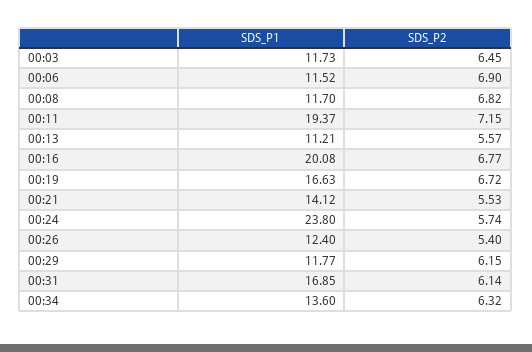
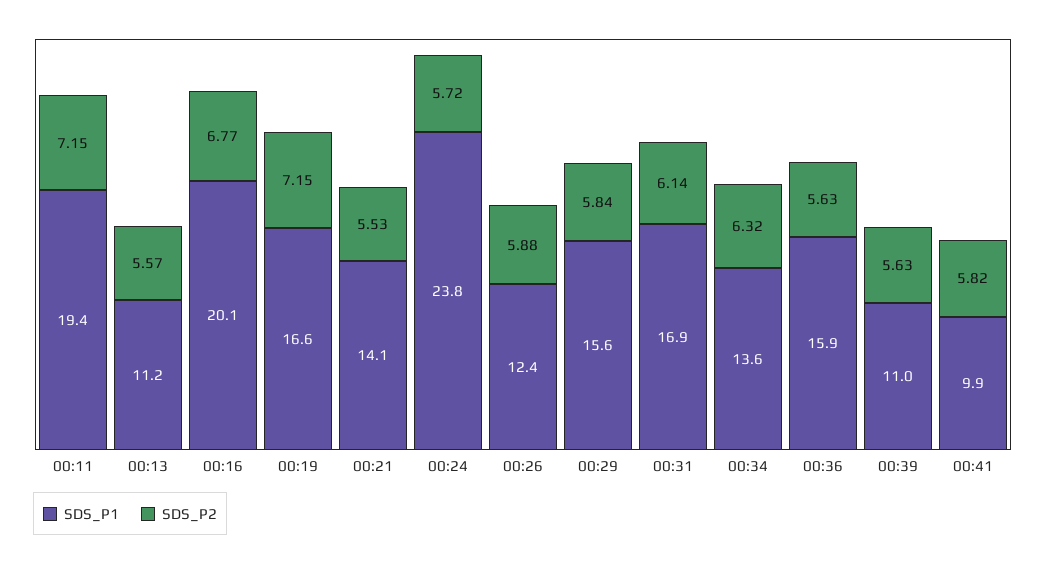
SDS_P1, 00:03: 11.73 -> none
SDS_P2, 00:03: 6.45 -> none
SDS_P1, 00:06: 11.52 -> none
SDS_P2, 00:06: 6.9 -> none
SDS_P1, 00:08: 11.7 -> none
SDS_P2, 00:08: 6.82 -> none
SDS_P2, 00:19: 6.72 -> 7.15
SDS_P2, 00:24: 5.74 -> 5.72
SDS_P2, 00:26: 5.4 -> 5.88
SDS_P1, 00:29: 11.77 -> 15.6
SDS_P2, 00:29: 6.15 -> 5.84
SDS_P1, 00:36: none -> 15.9
SDS_P2, 00:36: none -> 5.63
SDS_P1, 00:39: none -> 11
SDS_P2, 00:39: none -> 5.63
SDS_P1, 00:41: none -> 9.9
SDS_P2, 00:41: none -> 5.82

